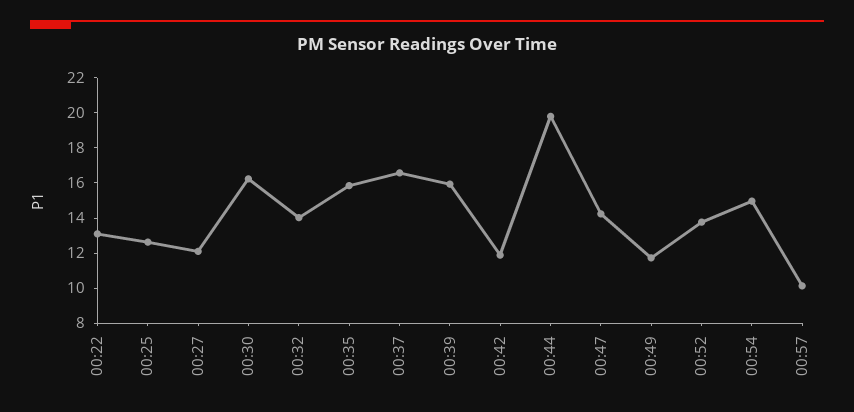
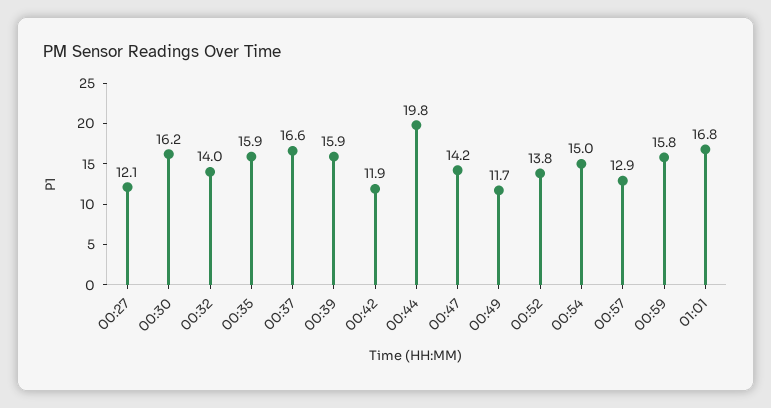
00:22: 13 -> none
00:25: 12.5 -> none
00:57: 10 -> 12.9
00:59: none -> 15.8
01:01: none -> 16.8

